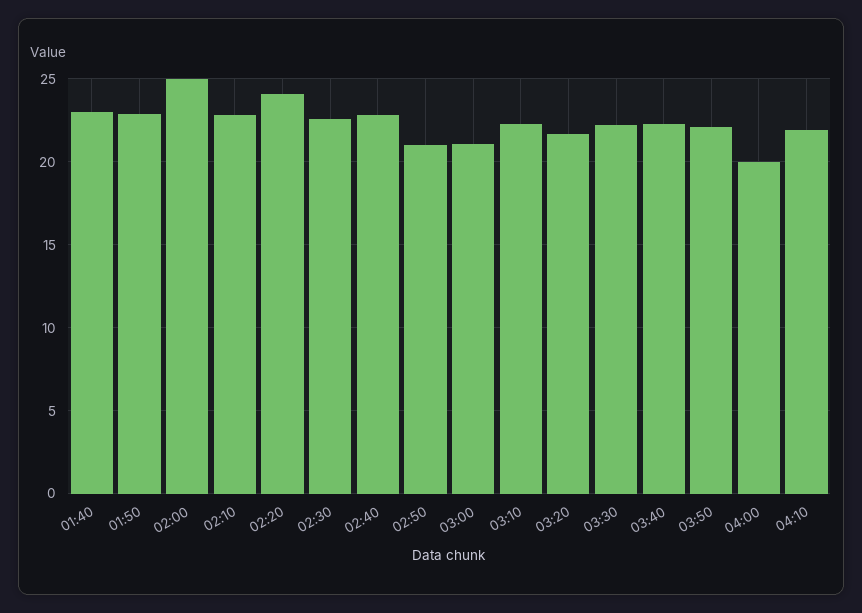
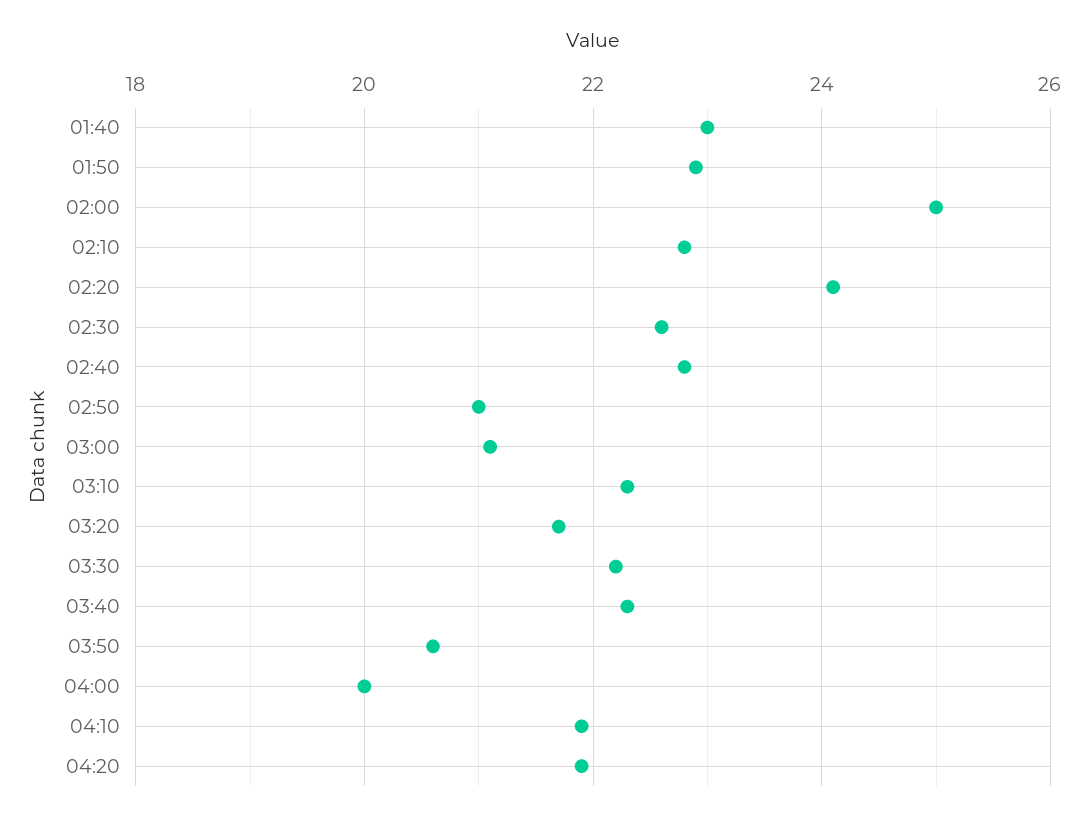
03:50: 22 -> 20.5
04:20: none -> 22

